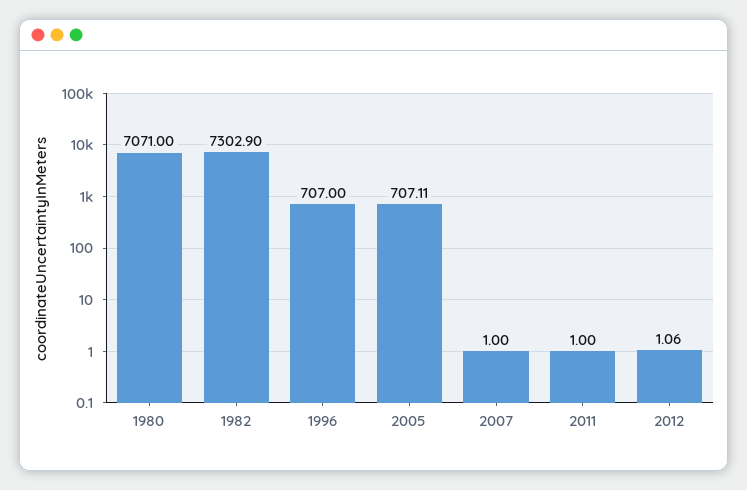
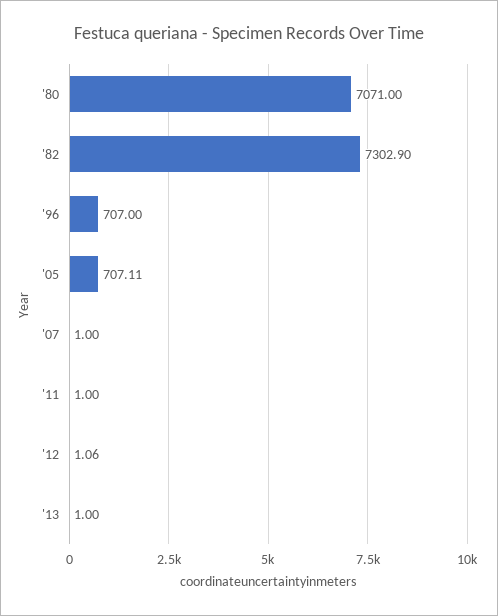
'13: none -> 1

